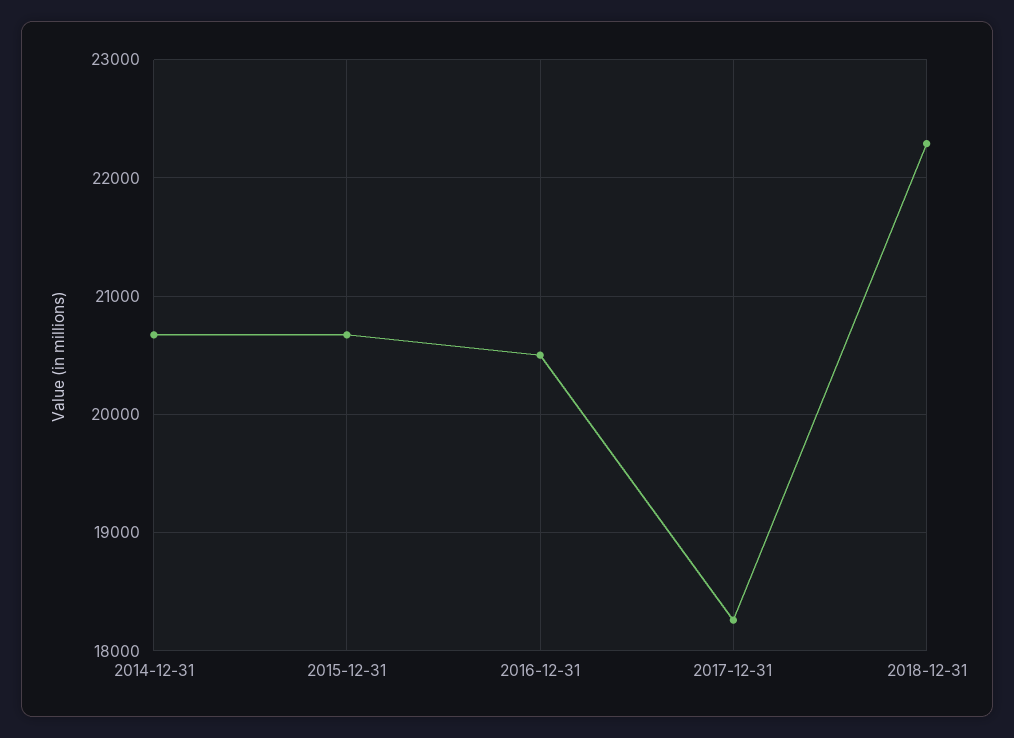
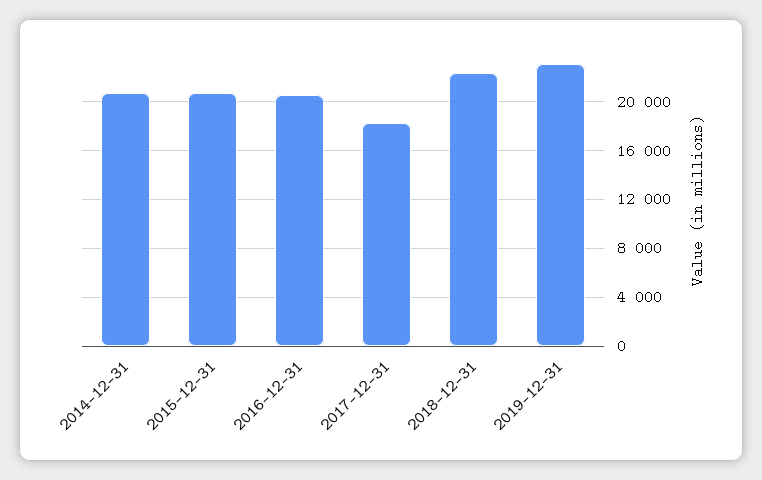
2019-12-31: none -> 23000

